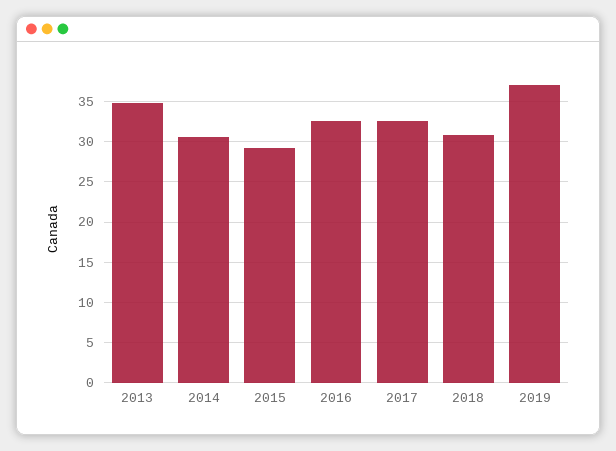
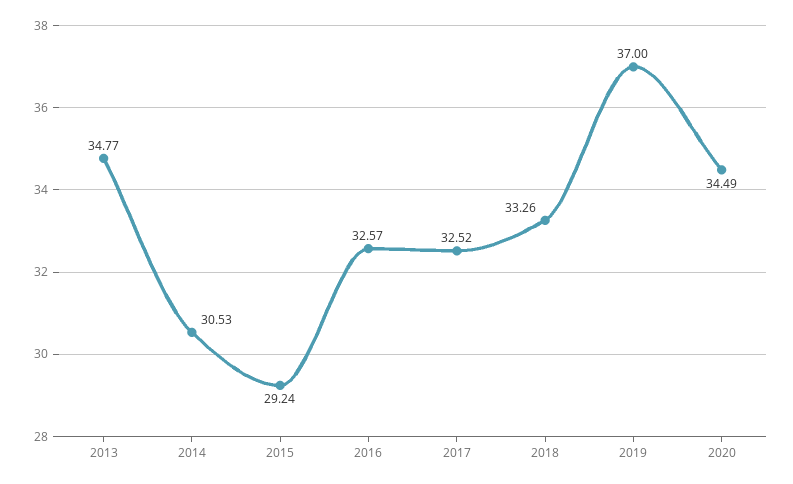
2018: 31 -> 33.26
2020: none -> 34.49

